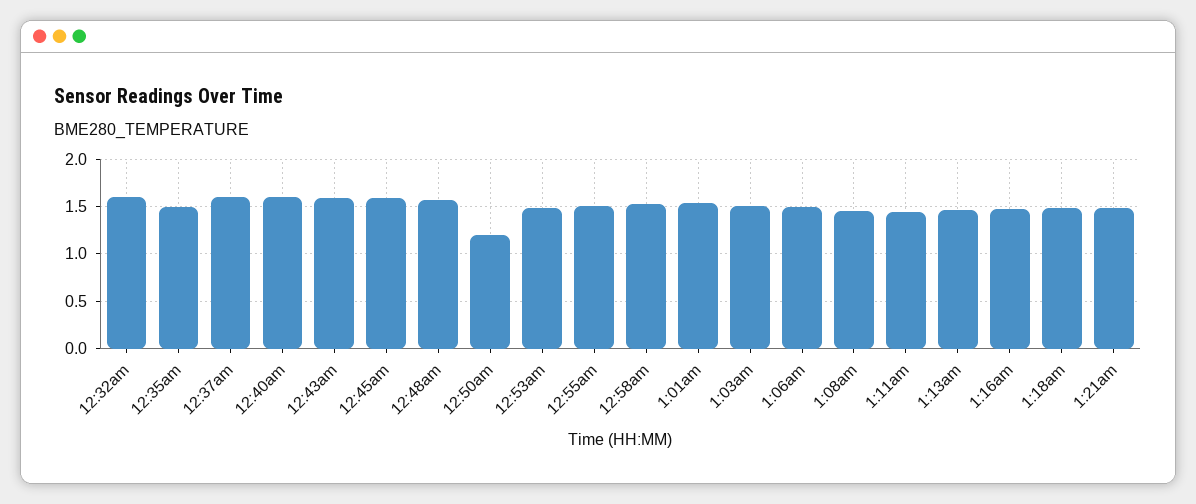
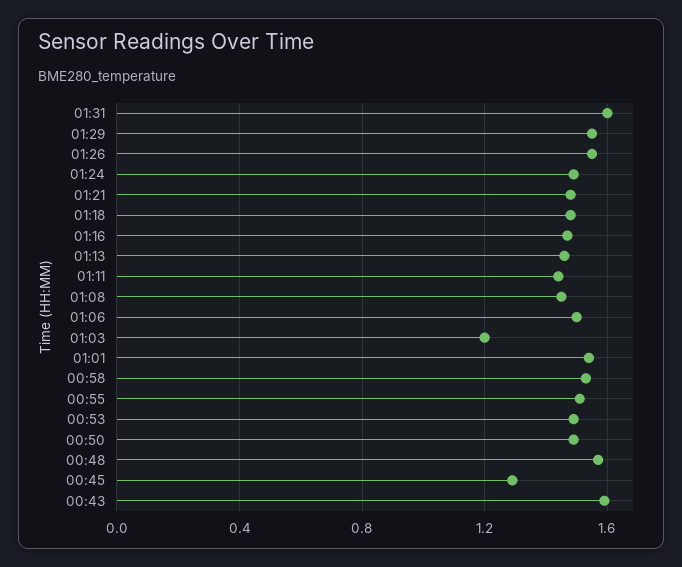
12:32am: 1.6 -> none
12:35am: 1.5 -> none
12:37am: 1.6 -> none
12:40am: 1.6 -> none
12:45am: 1.6 -> 1.3
12:50am: 1.2 -> 1.5
1:03am: 1.5 -> 1.2
01:31: none -> 1.6
01:29: none -> 1.55
01:26: none -> 1.55
01:24: none -> 1.5

